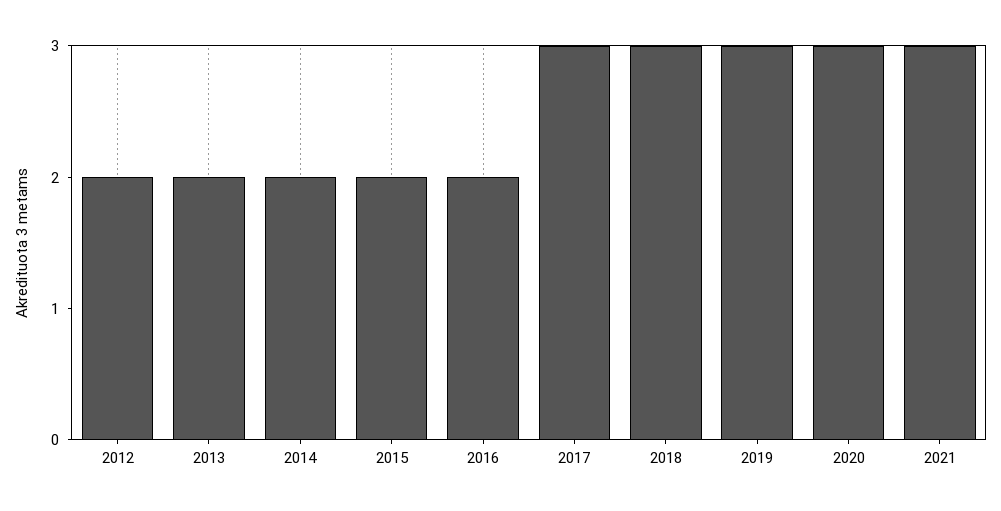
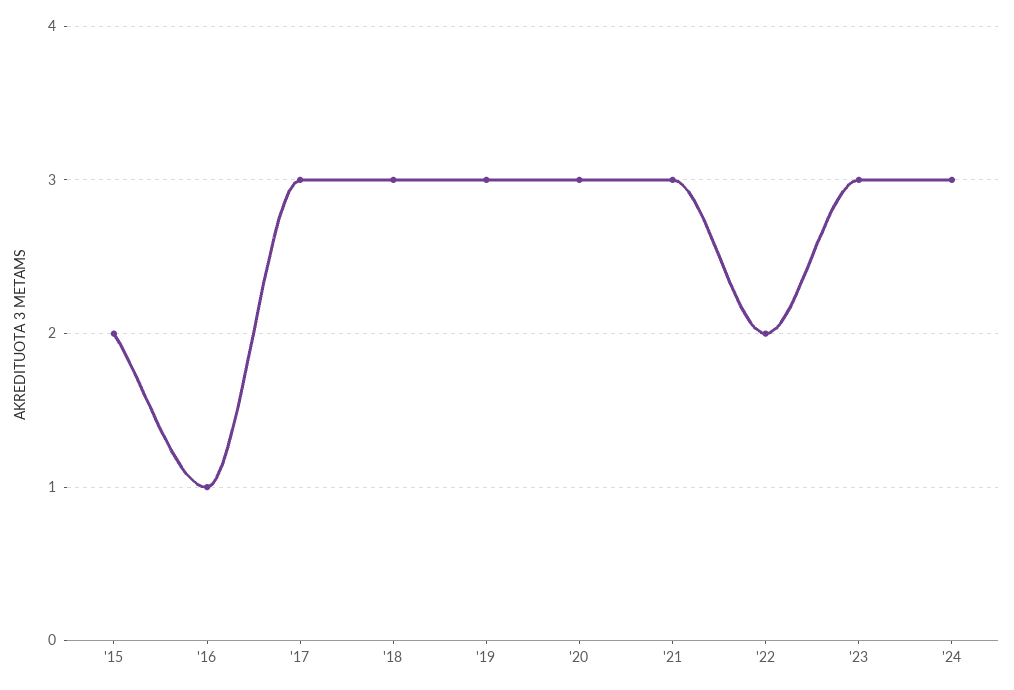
2012: 2 -> none
2013: 2 -> none
2014: 2 -> none
2016: 2 -> 1
'22: none -> 2
'23: none -> 3
'24: none -> 3

